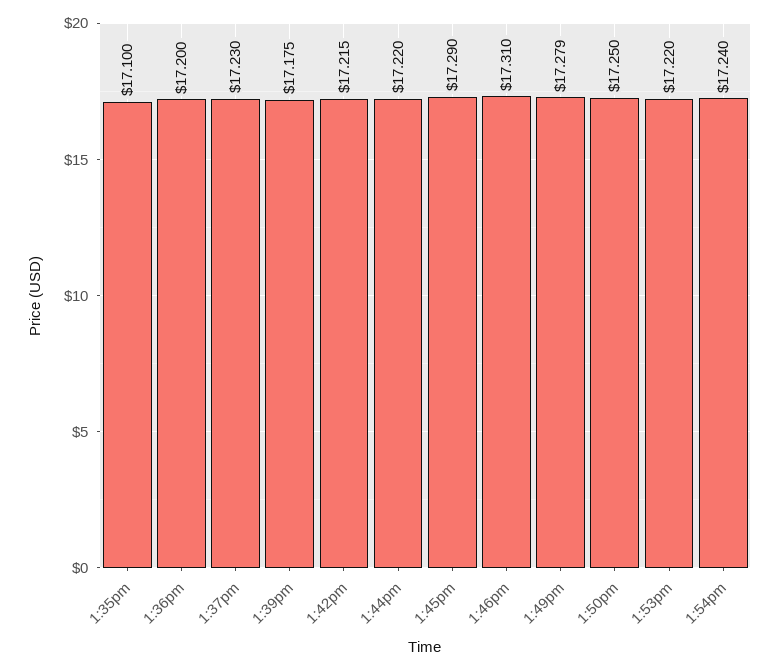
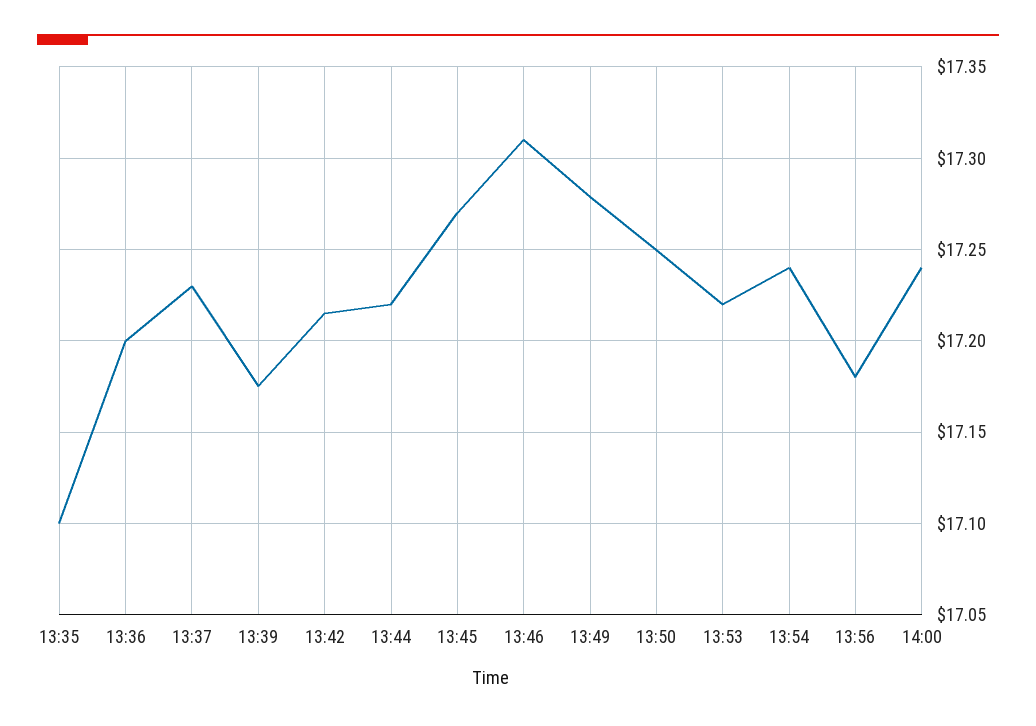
1:45pm: 17.29 -> 17.27
13:56: none -> 17.18
14:00: none -> 17.24

